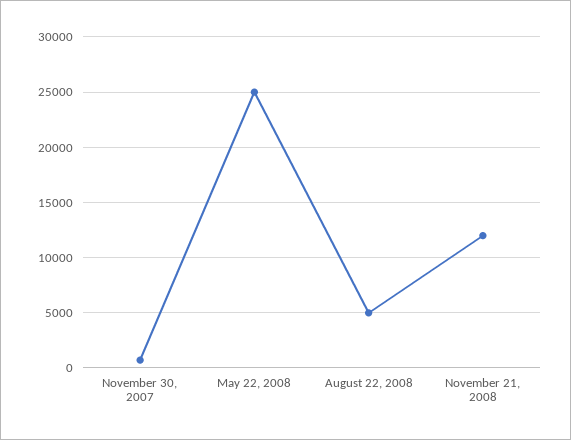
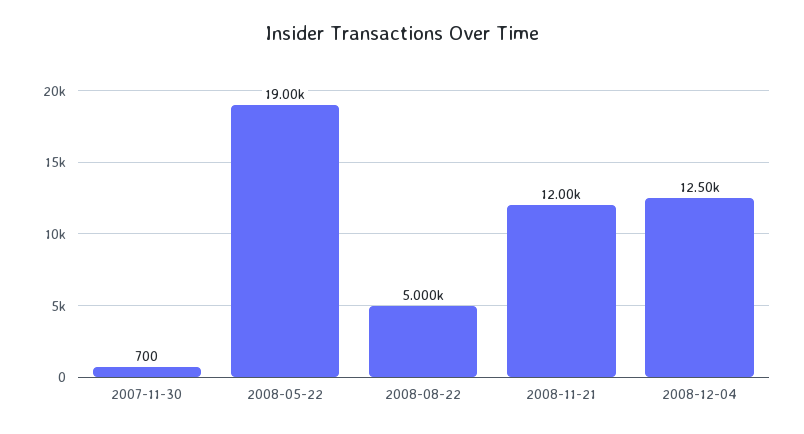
May 22, 2008: 25000 -> 19000
2008-12-04: none -> 12500

